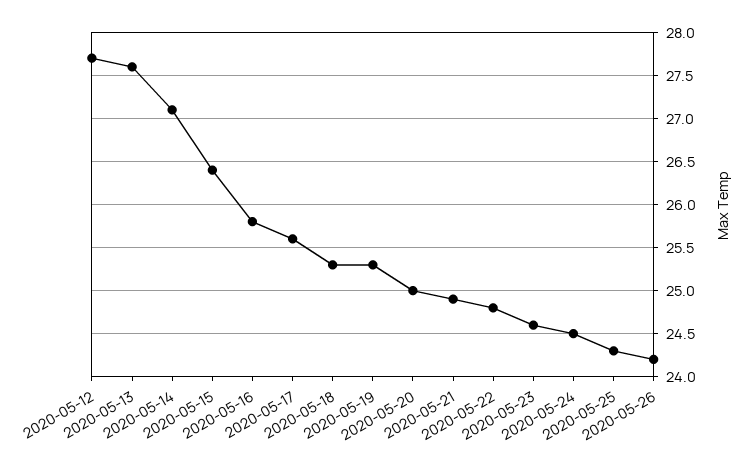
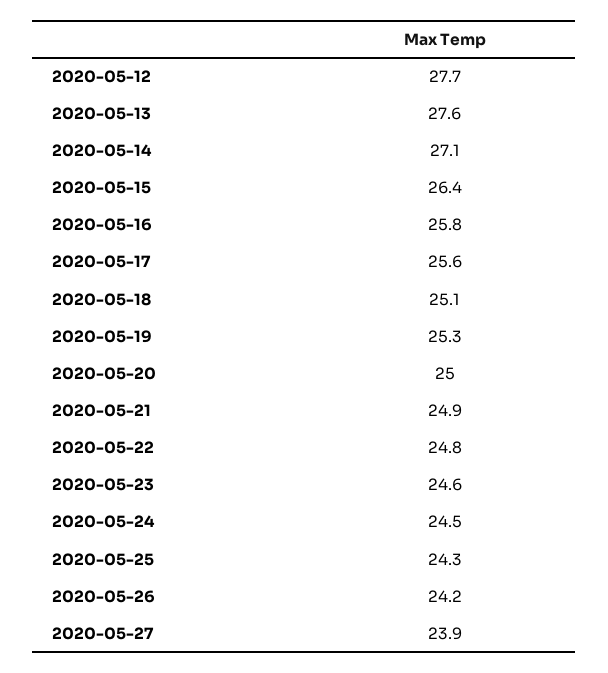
2020-05-18: 25.3 -> 25.1
2020-05-27: none -> 23.9

